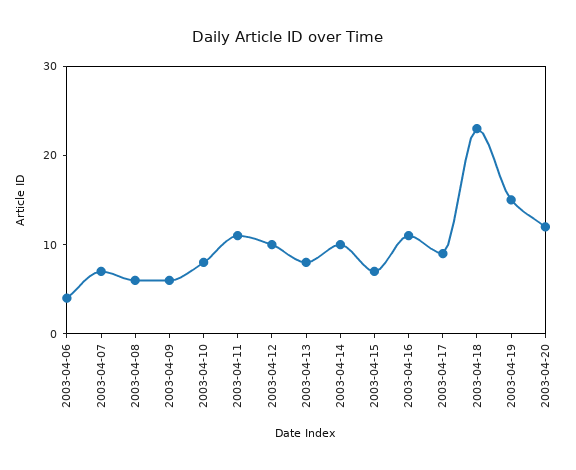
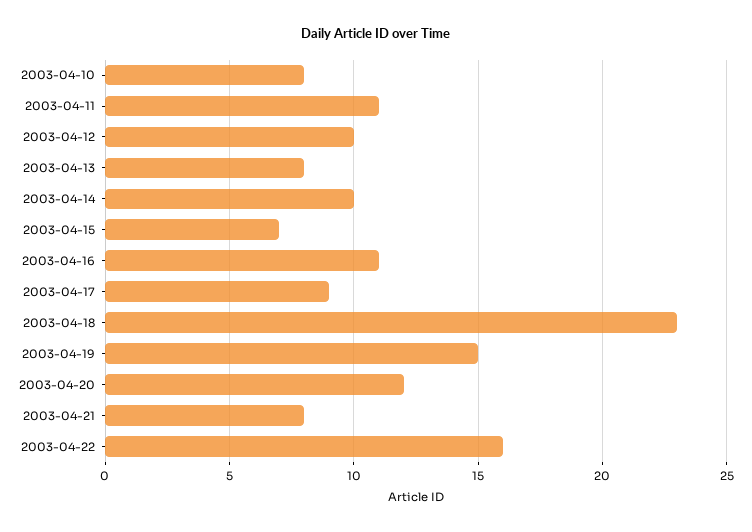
2003-04-06: 4 -> none
2003-04-07: 7 -> none
2003-04-08: 6 -> none
2003-04-09: 6 -> none
2003-04-21: none -> 8
2003-04-22: none -> 16

